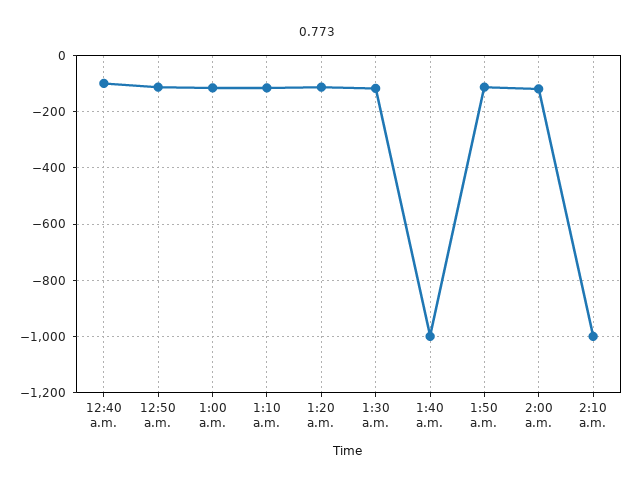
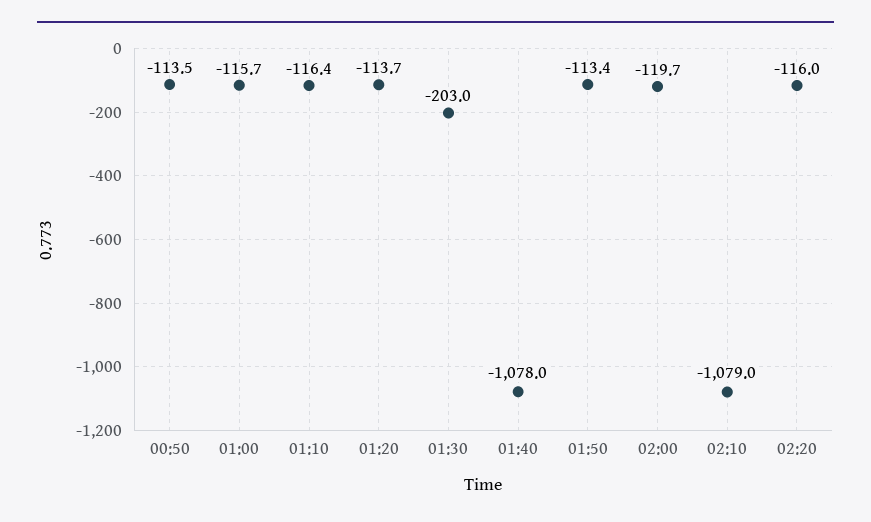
12:40 a.m.: -100 -> none
1:30 a.m.: -125 -> -203
1:40 a.m.: -1000 -> -1078
2:10 a.m.: -1000 -> -1079
02:20: none -> -116

